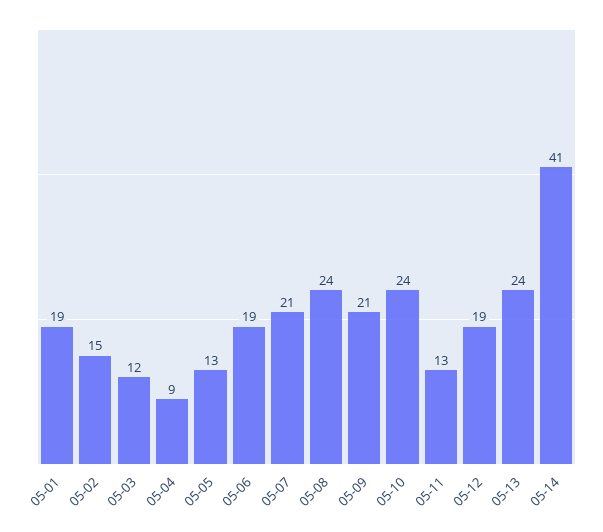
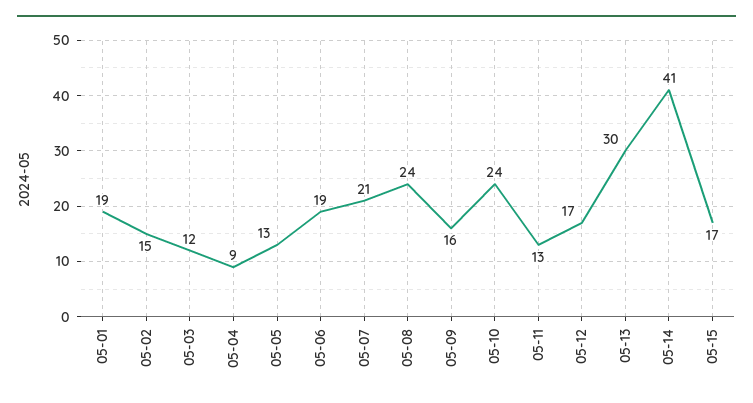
05-09: 21 -> 16
05-12: 19 -> 17
05-13: 24 -> 30
05-15: none -> 17

